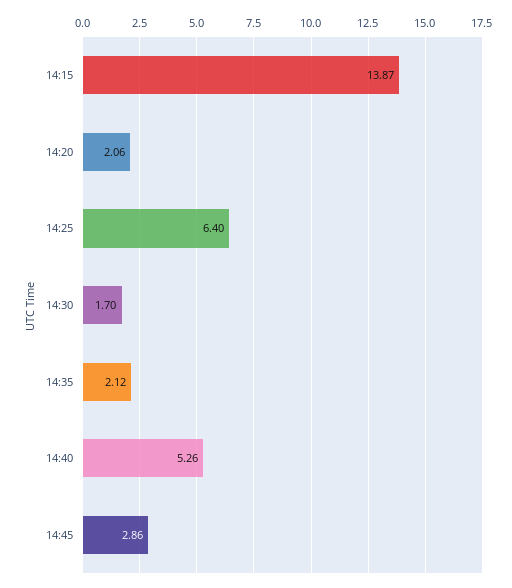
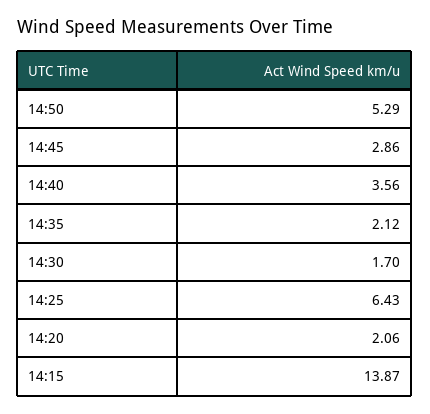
14:25: 6.4 -> 6.43
14:40: 5.26 -> 3.56
14:50: none -> 5.29

